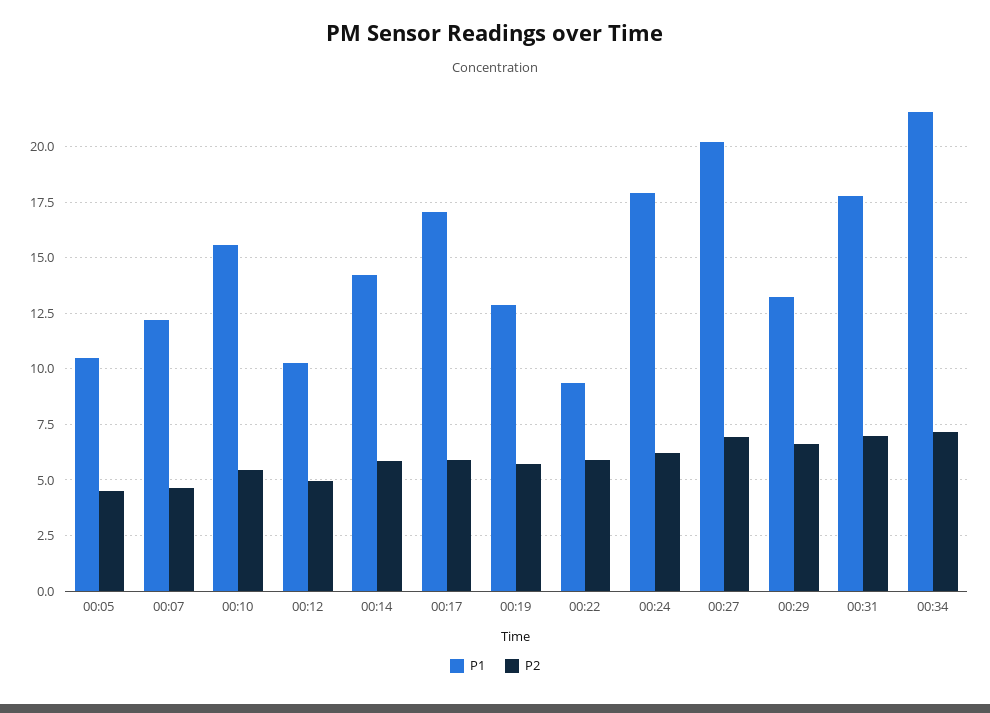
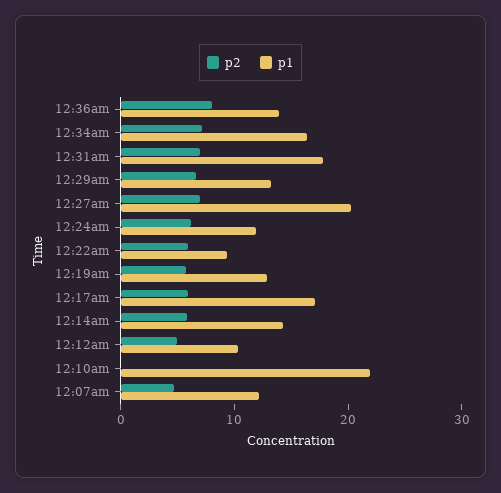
P1, 00:05: 10.5 -> none
P2, 00:05: 4.5 -> none
P1, 00:10: 15.5 -> 22
P2, 00:10: 5.5 -> 0
P1, 00:24: 18 -> 12
P1, 00:34: 21.5 -> 16
P2, 12:36am: none -> 8
P1, 12:36am: none -> 14

